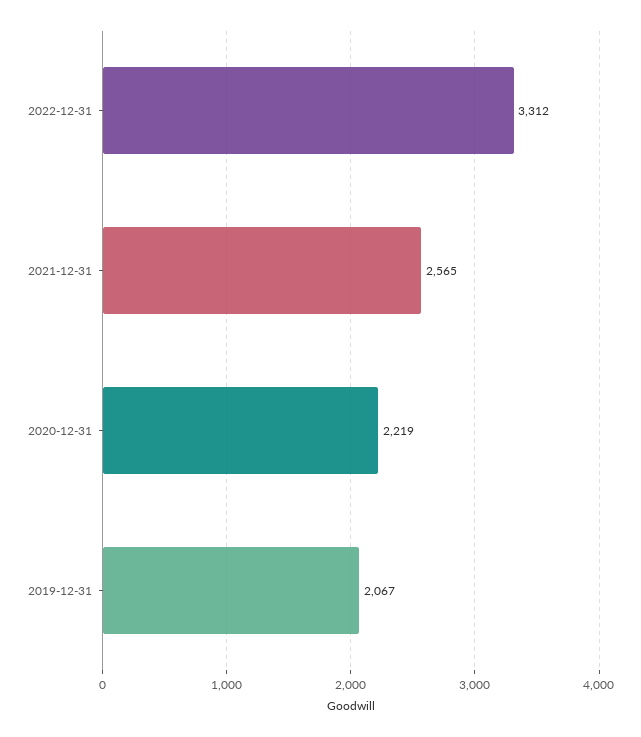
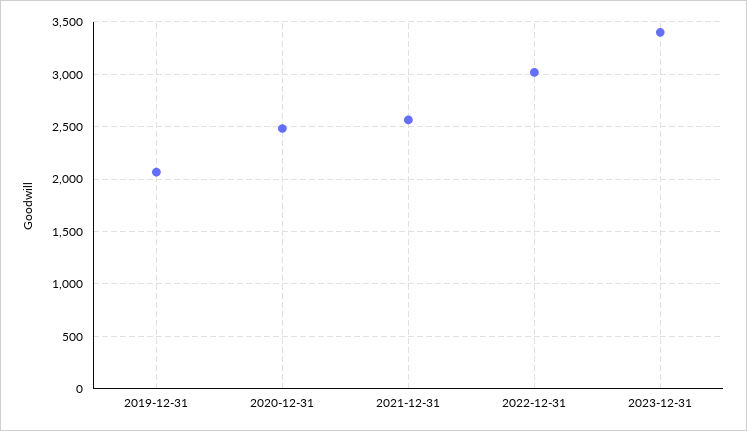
2022-12-31: 3312 -> 3000
2020-12-31: 2219 -> 2500
2023-12-31: none -> 3400

